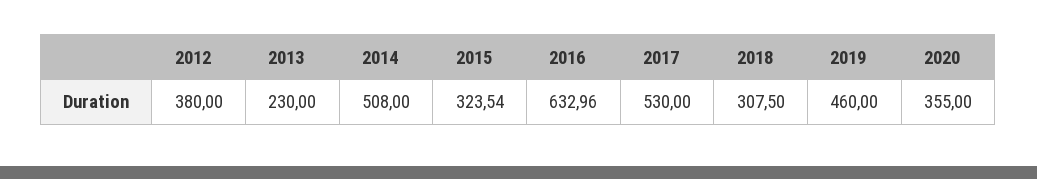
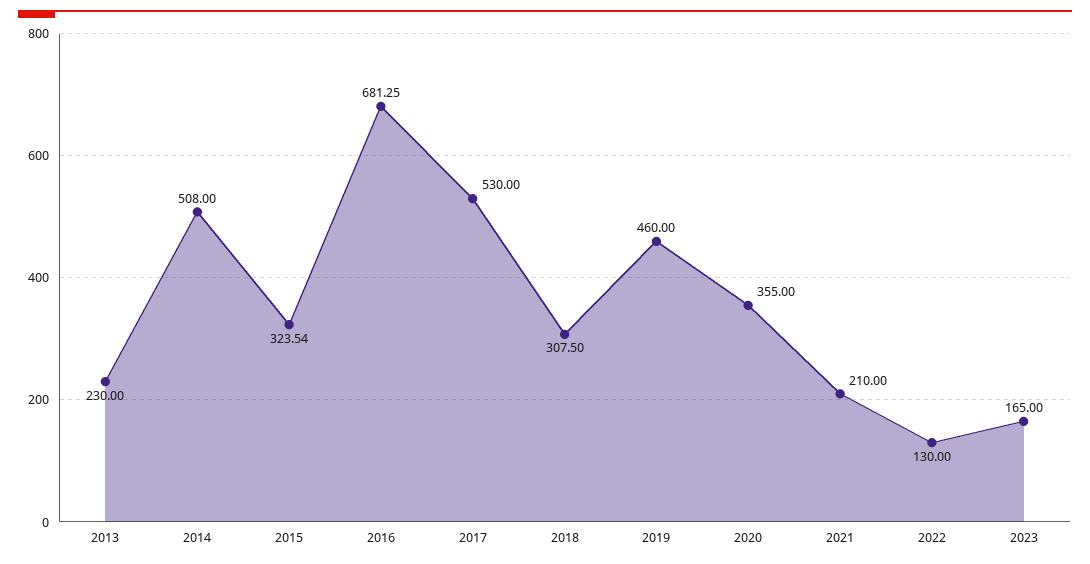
2012: 380 -> none
2016: 632.96 -> 681.25
2021: none -> 210
2022: none -> 130
2023: none -> 165

